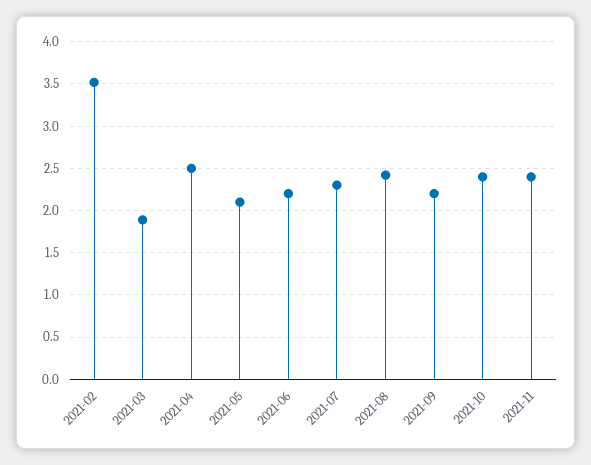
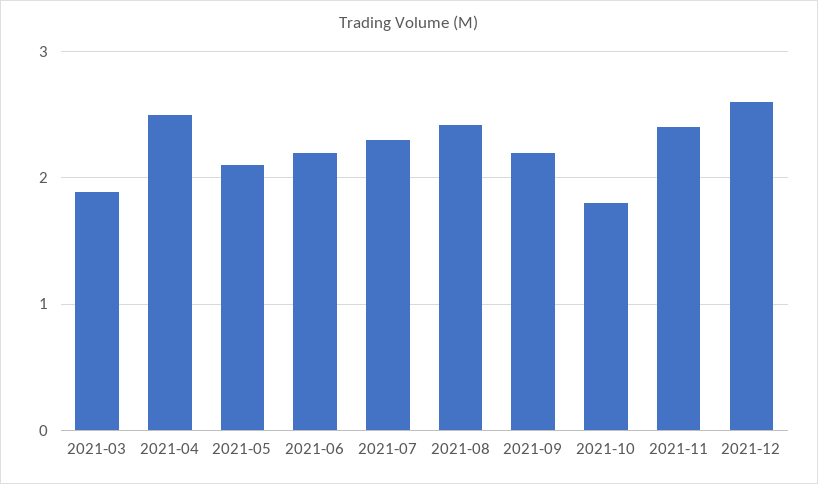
2021-02: 3.5 -> none
2021-10: 2.4 -> 1.8
2021-12: none -> 2.6

